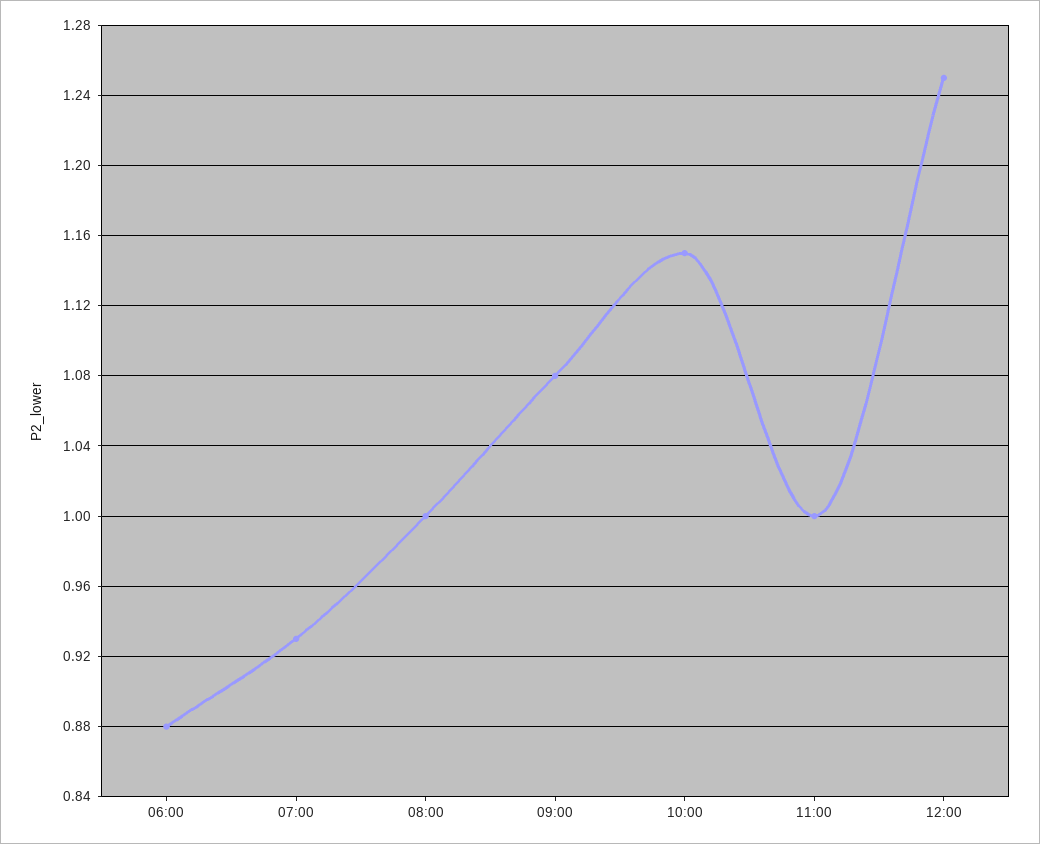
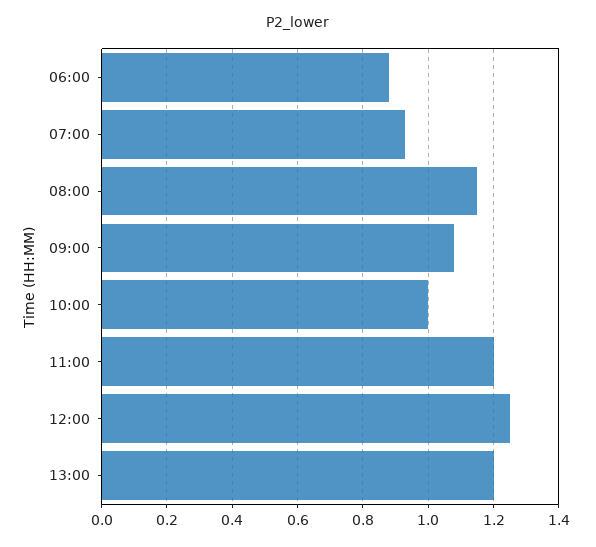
08:00: 1 -> 1.15
10:00: 1.15 -> 1
11:00: 1 -> 1.2
13:00: none -> 1.2

